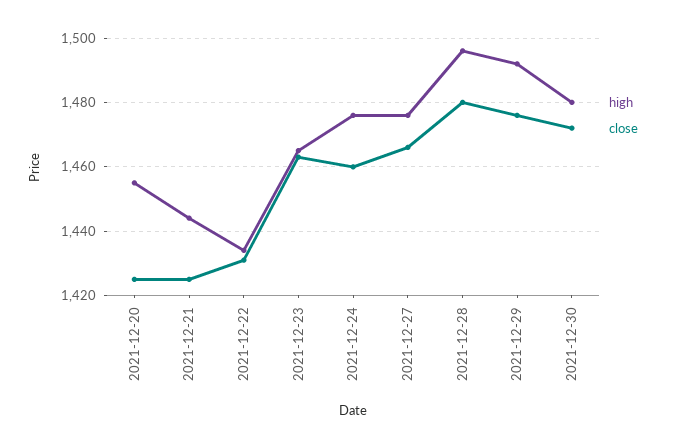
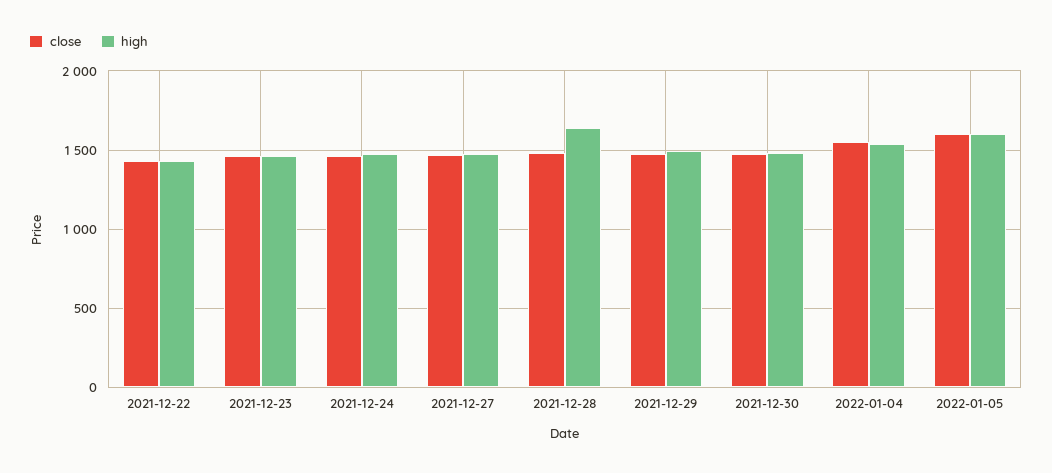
high, 2021-12-20: 1455 -> none
close, 2021-12-20: 1425 -> none
high, 2021-12-21: 1445 -> none
close, 2021-12-21: 1425 -> none
high, 2021-12-28: 1495 -> 1650
close, 2022-01-04: none -> 1550
high, 2022-01-04: none -> 1550
close, 2022-01-05: none -> 1600
high, 2022-01-05: none -> 1600

